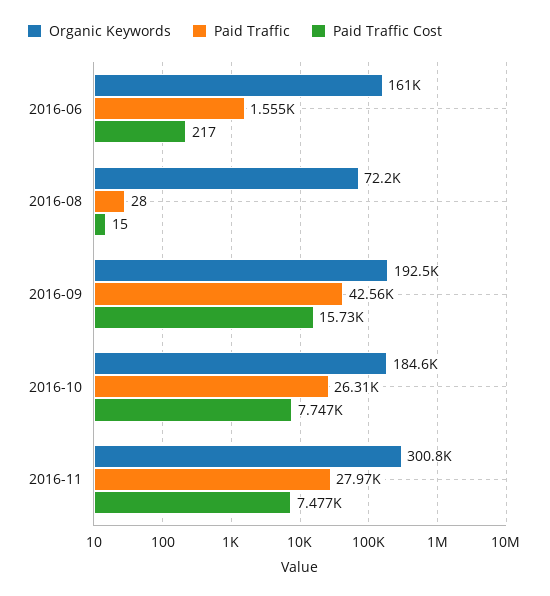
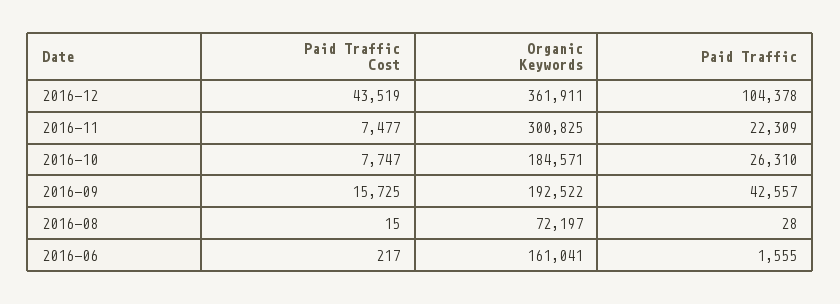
Paid Traffic, 2016-11: 27970 -> 22309
Paid Traffic Cost, 2016-12: none -> 43519
Organic Keywords, 2016-12: none -> 361911
Paid Traffic, 2016-12: none -> 104378

